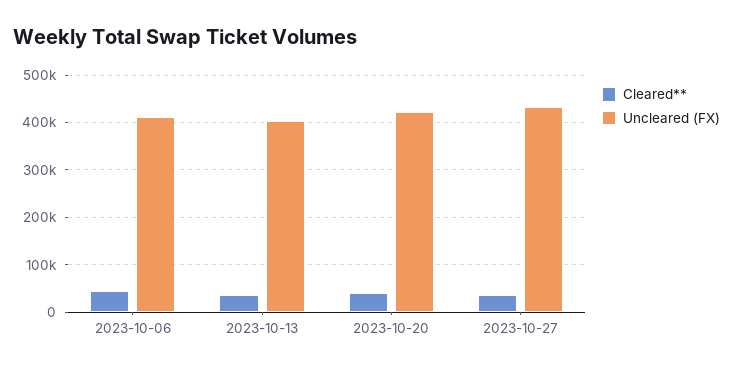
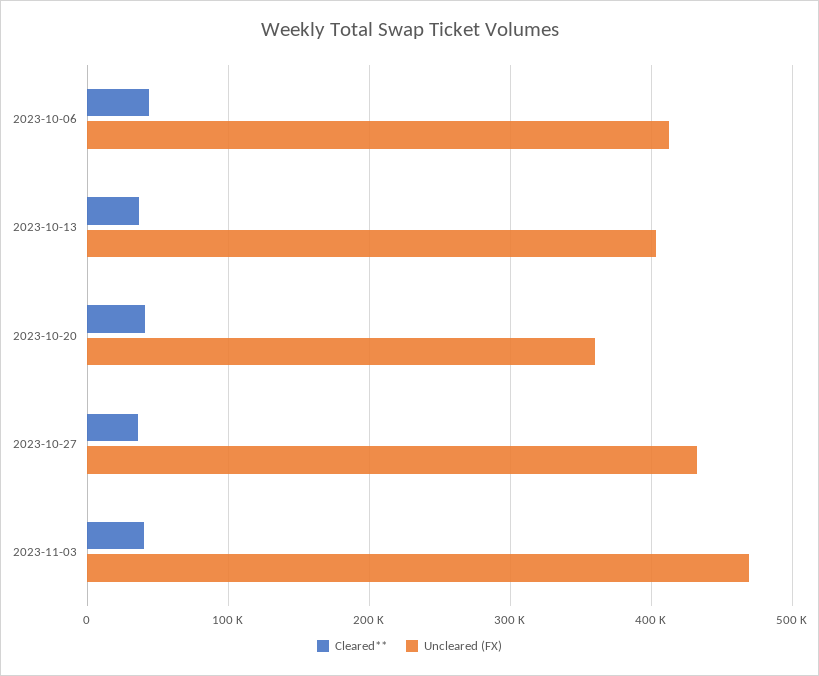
Uncleared (FX), 2023-10-20: 420000 -> 360000
Cleared**, 2023-11-03: none -> 40000
Uncleared (FX), 2023-11-03: none -> 470000

